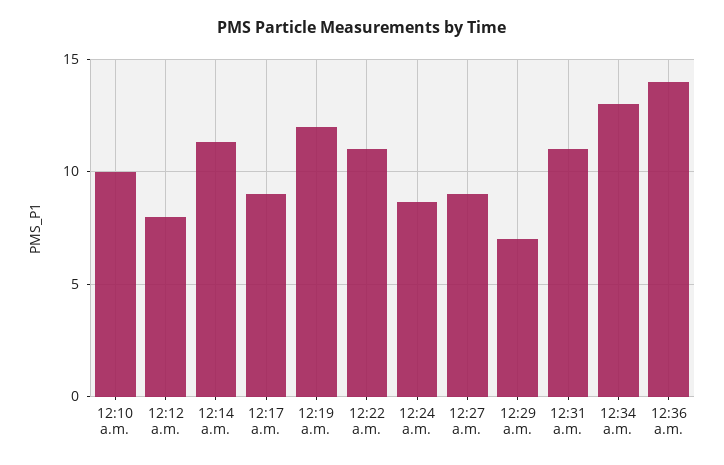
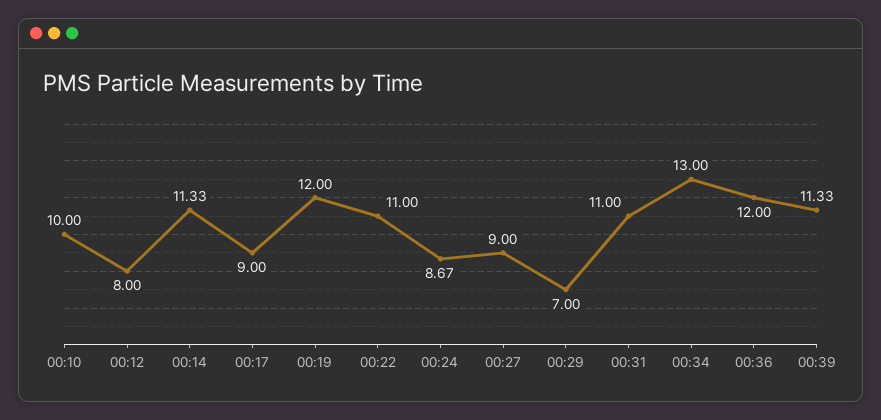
12:36 a.m.: 14 -> 12
00:39: none -> 11.33

